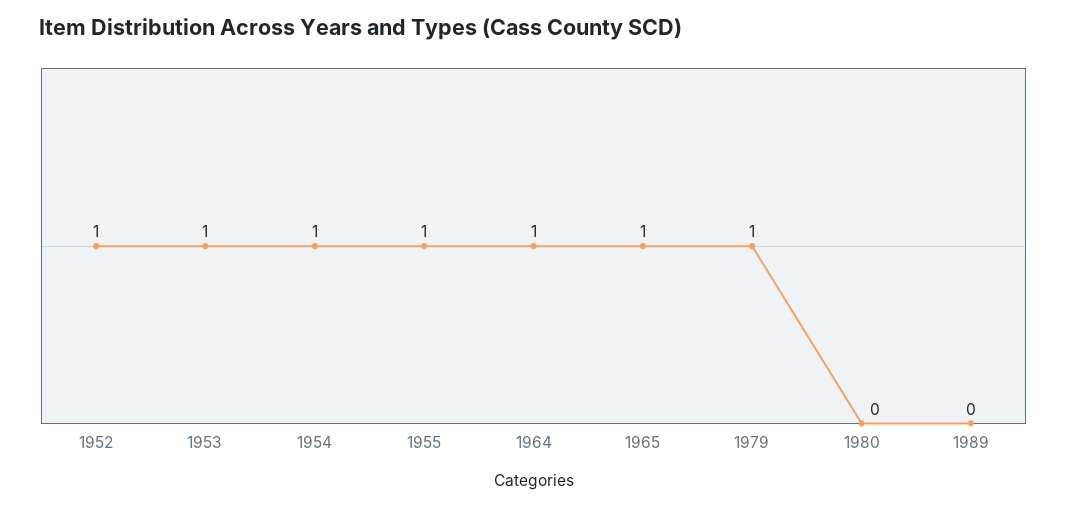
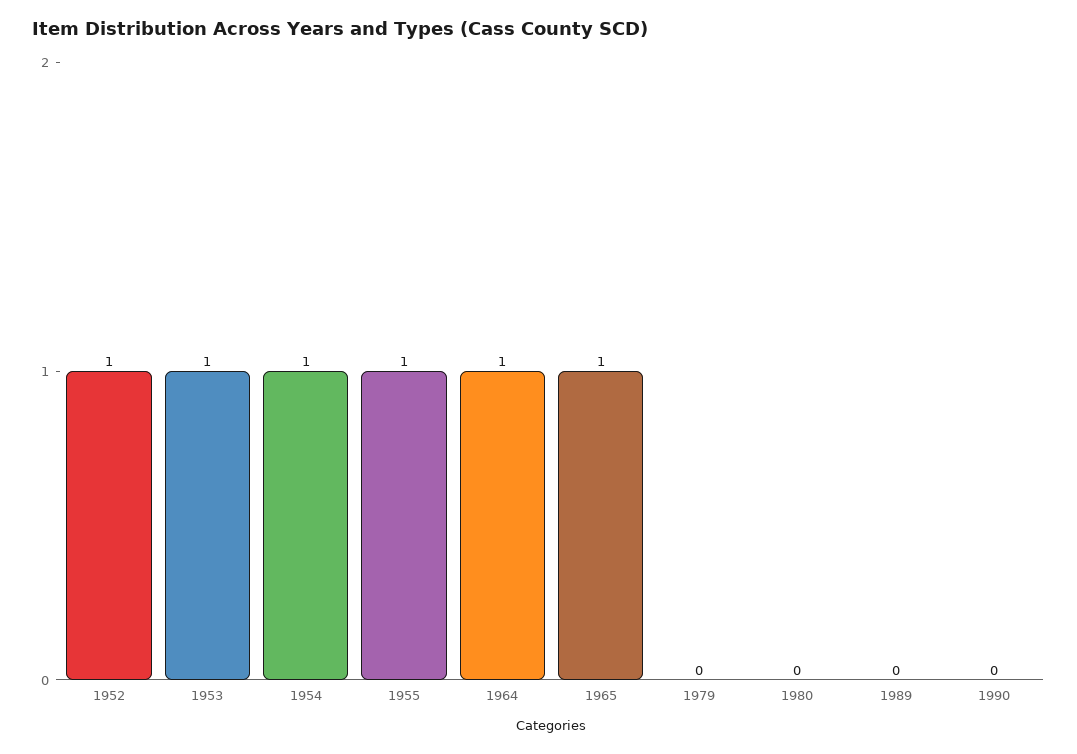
1979: 1 -> 0
1990: none -> 0

